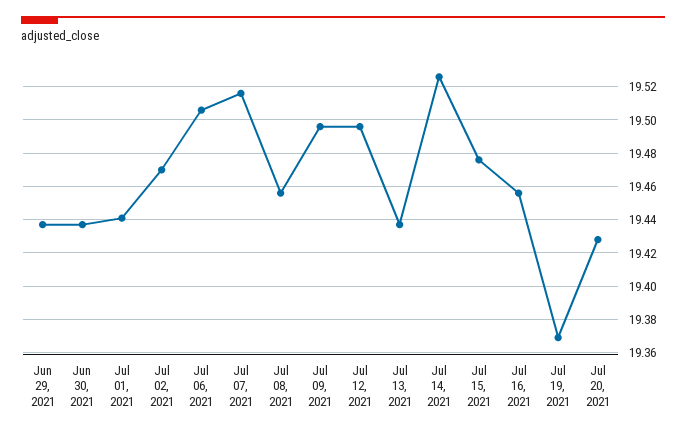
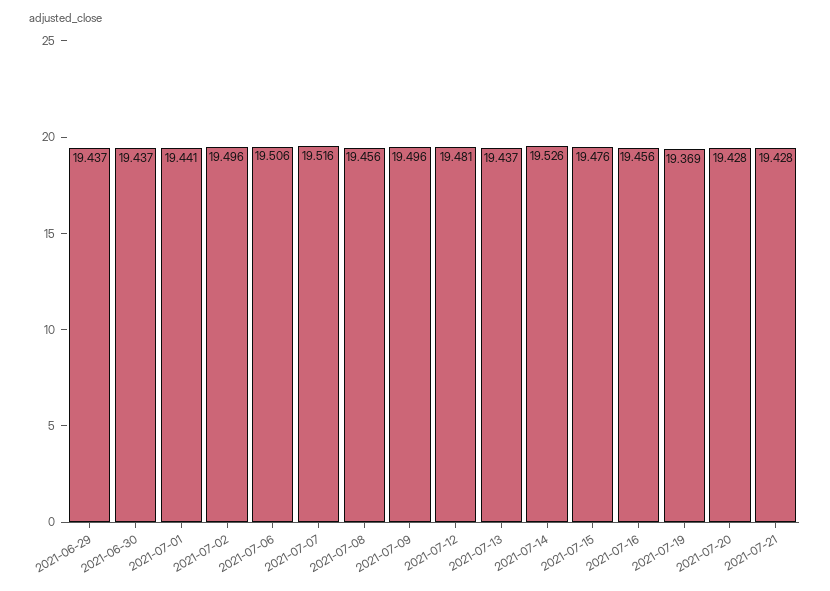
Jul 02, 2021: 19.47 -> 19.496
Jul 12, 2021: 19.495 -> 19.481
2021-07-21: none -> 19.428

